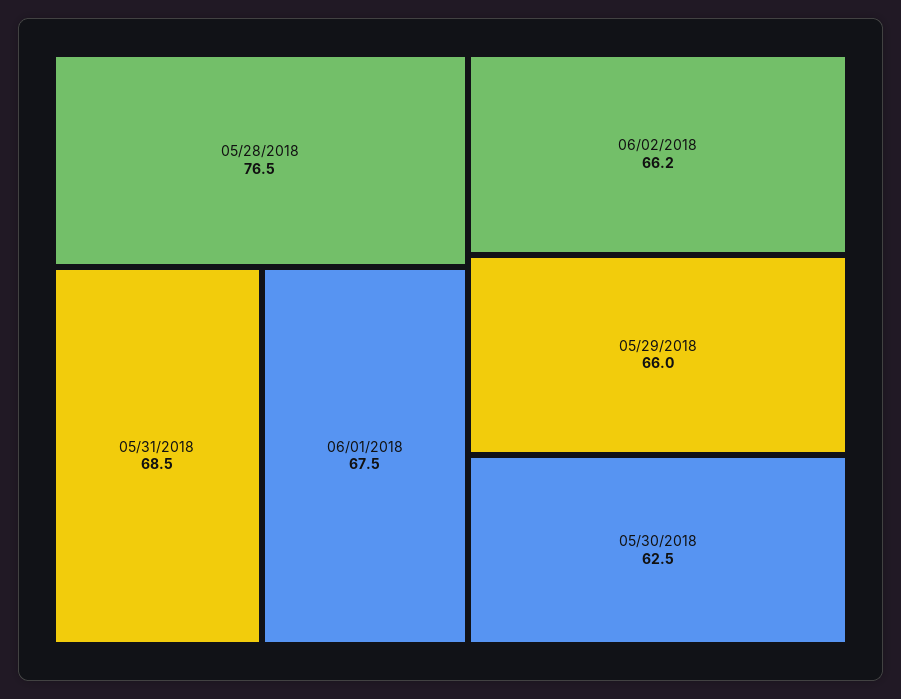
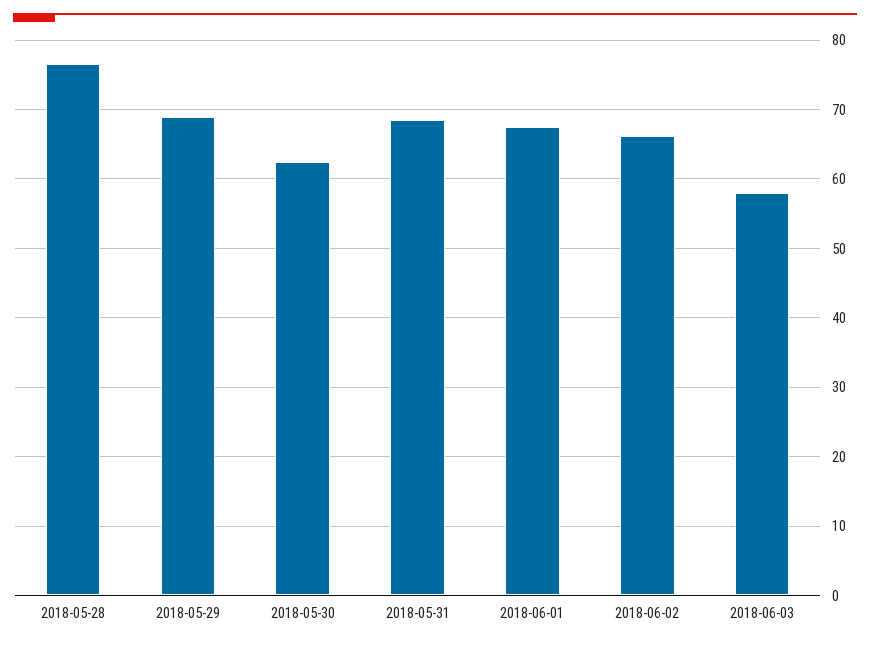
05/29/2018: 66 -> 69
2018-06-03: none -> 58

